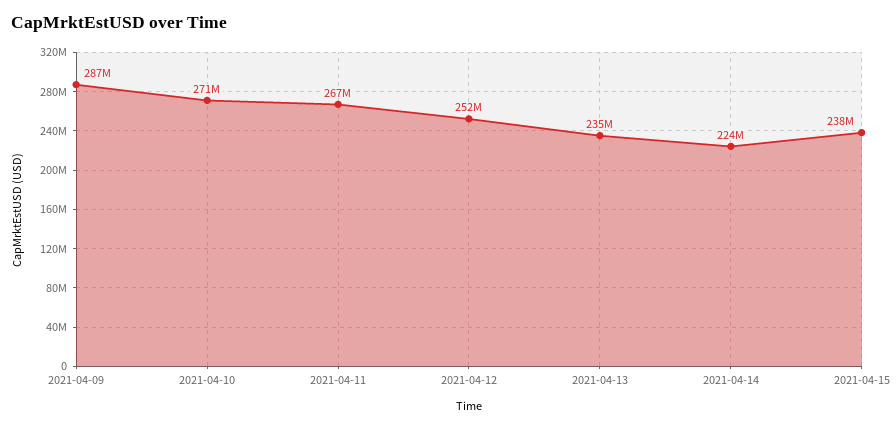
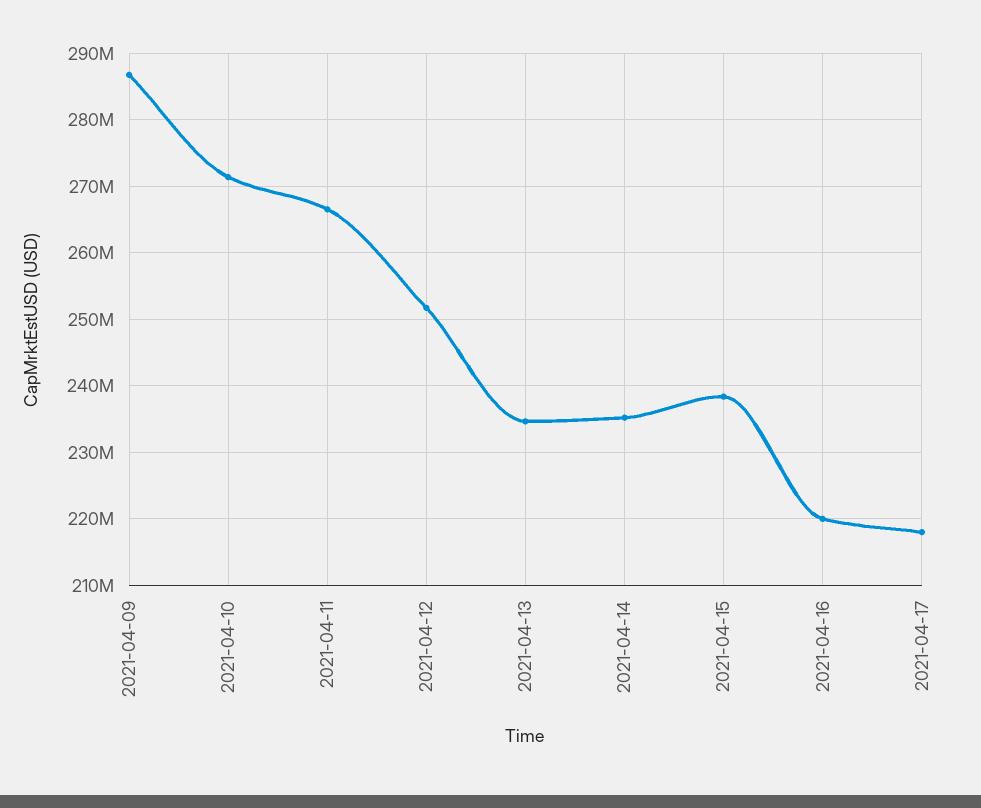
2021-04-14: 224000000 -> 235000000
2021-04-16: none -> 220000000
2021-04-17: none -> 218000000

